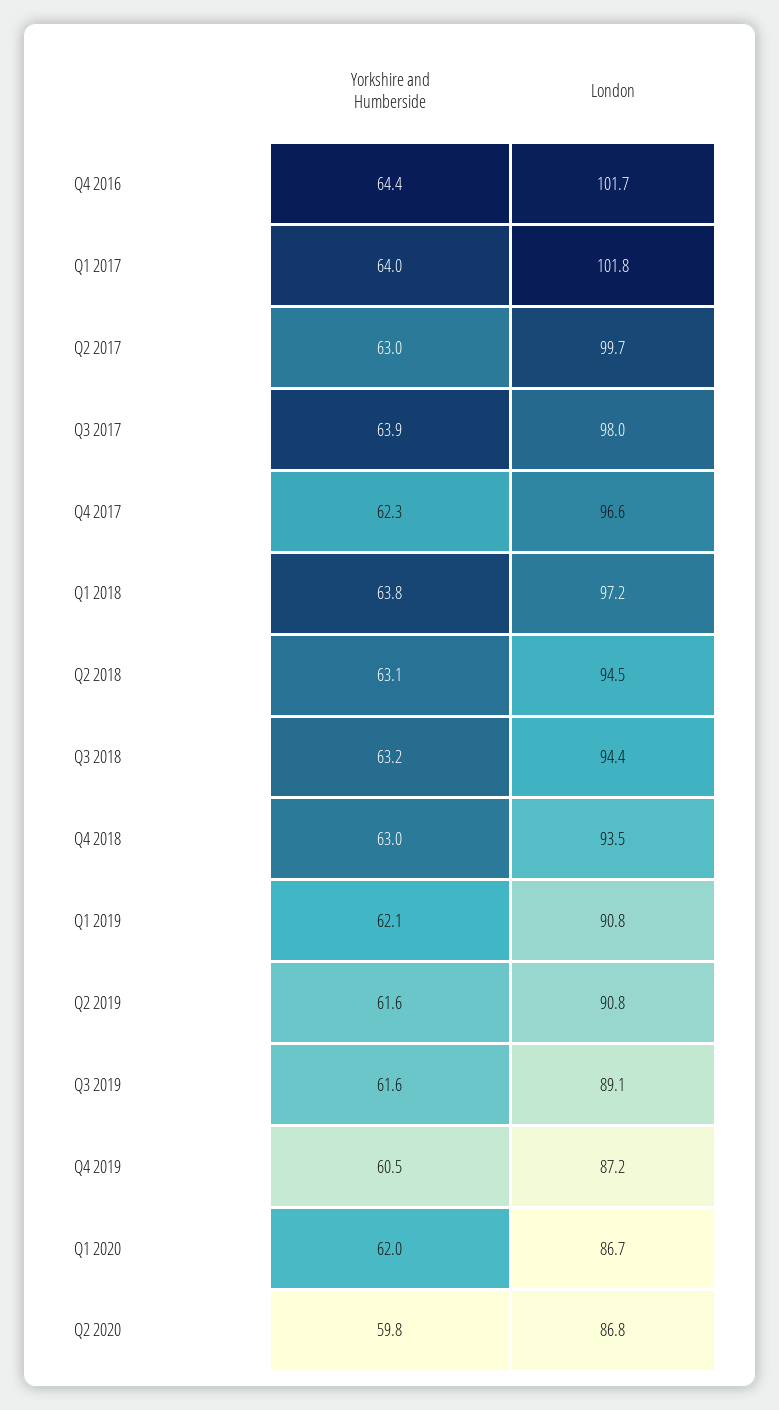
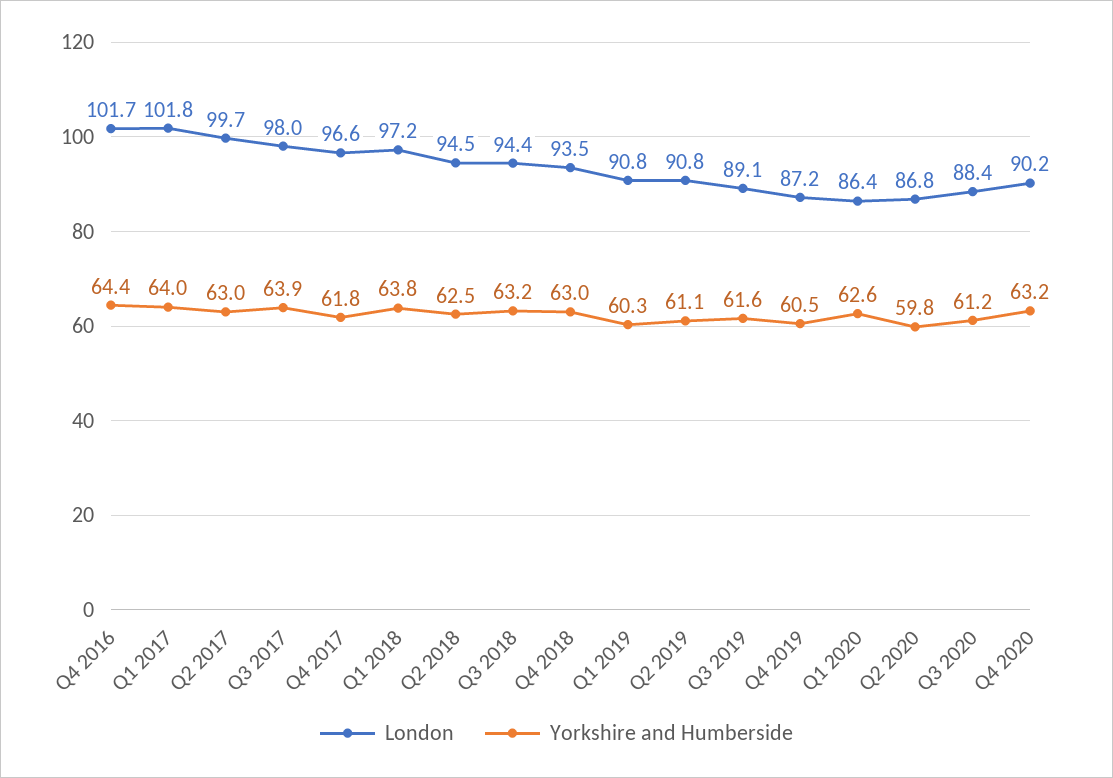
Yorkshire and Humberside, Q4 2017: 62.3 -> 61.8
Yorkshire and Humberside, Q2 2018: 63.1 -> 62.5
Yorkshire and Humberside, Q1 2019: 62.1 -> 60.3
Yorkshire and Humberside, Q2 2019: 61.6 -> 61.1
Yorkshire and Humberside, Q1 2020: 62 -> 62.6
London, Q1 2020: 86.7 -> 86.4
London, Q3 2020: none -> 88.4
Yorkshire and Humberside, Q3 2020: none -> 61.2
London, Q4 2020: none -> 90.2
Yorkshire and Humberside, Q4 2020: none -> 63.2

